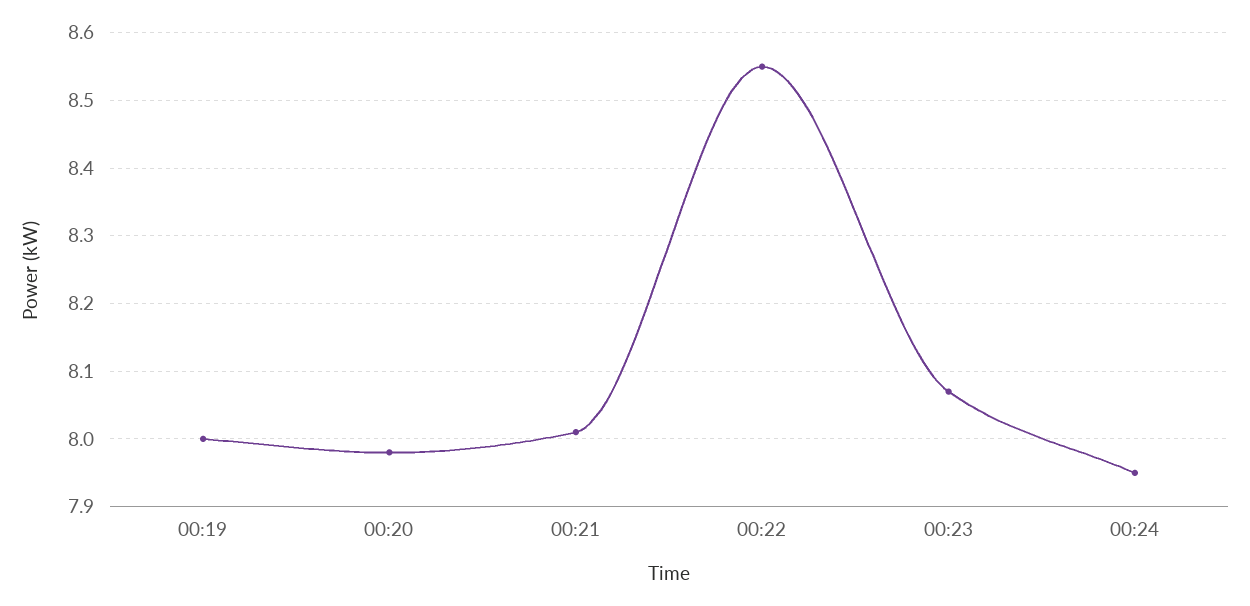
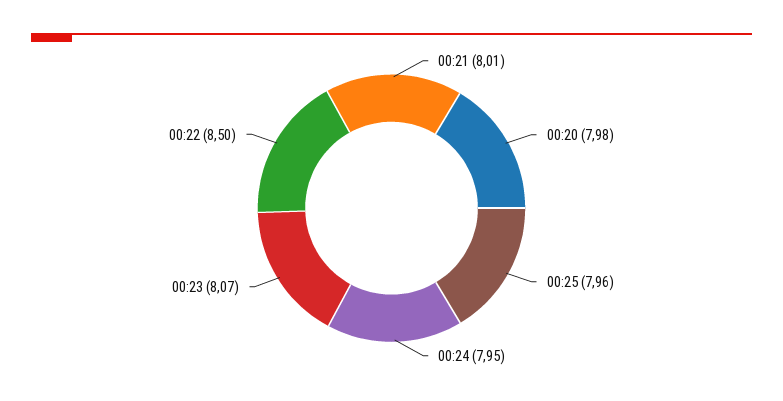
00:19: 8 -> none
00:22: 8.55 -> 8.5
00:25: none -> 7.96

